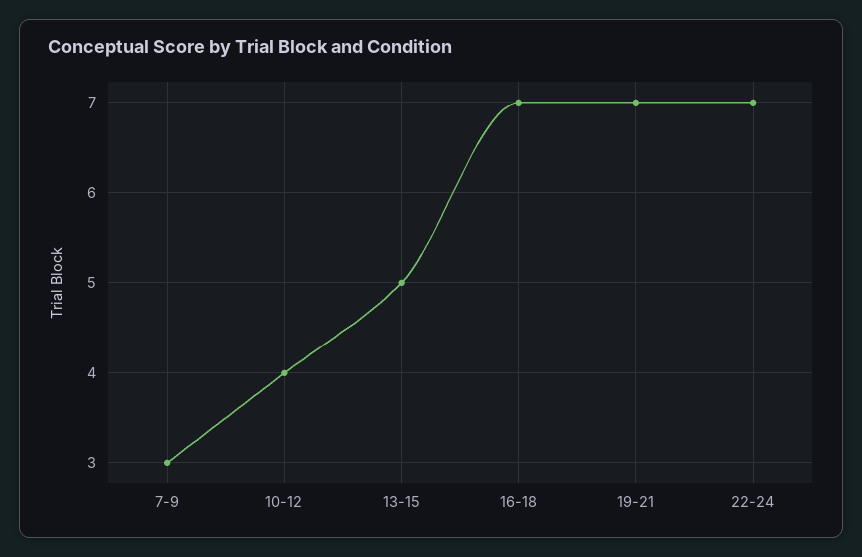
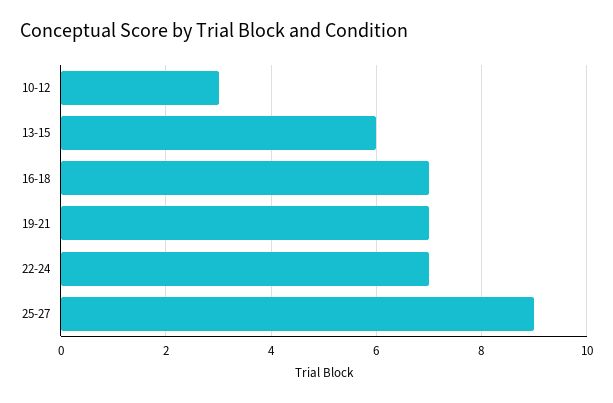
7-9: 3 -> none
10-12: 4 -> 3
13-15: 5 -> 6
25-27: none -> 9

